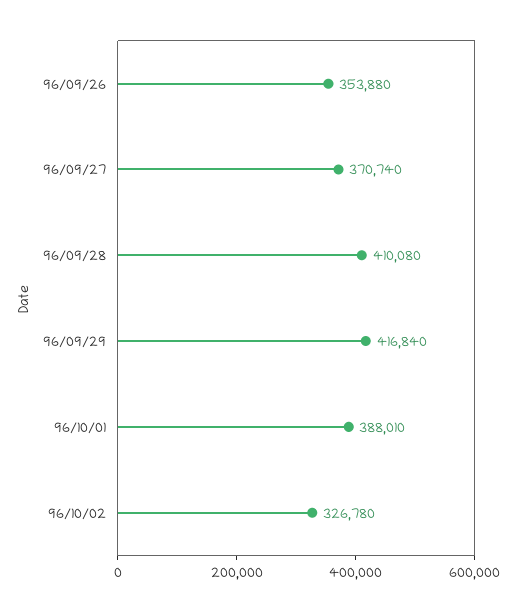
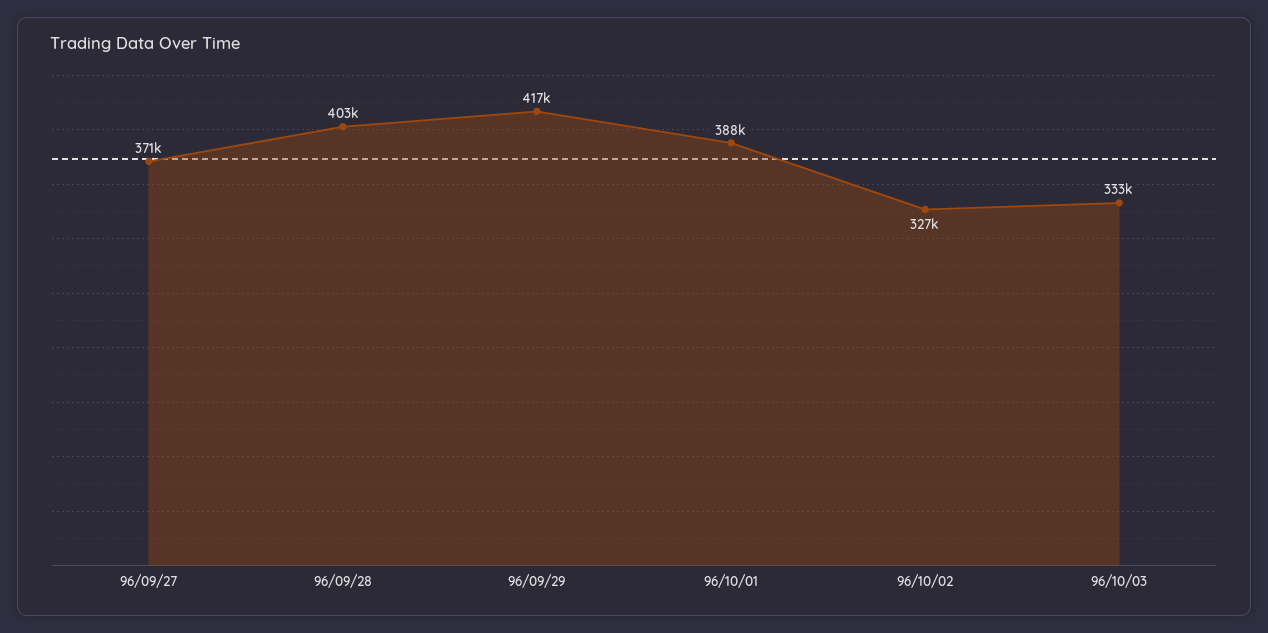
96/09/26: 353880 -> none
96/09/28: 410080 -> 403000
96/10/03: none -> 333000

